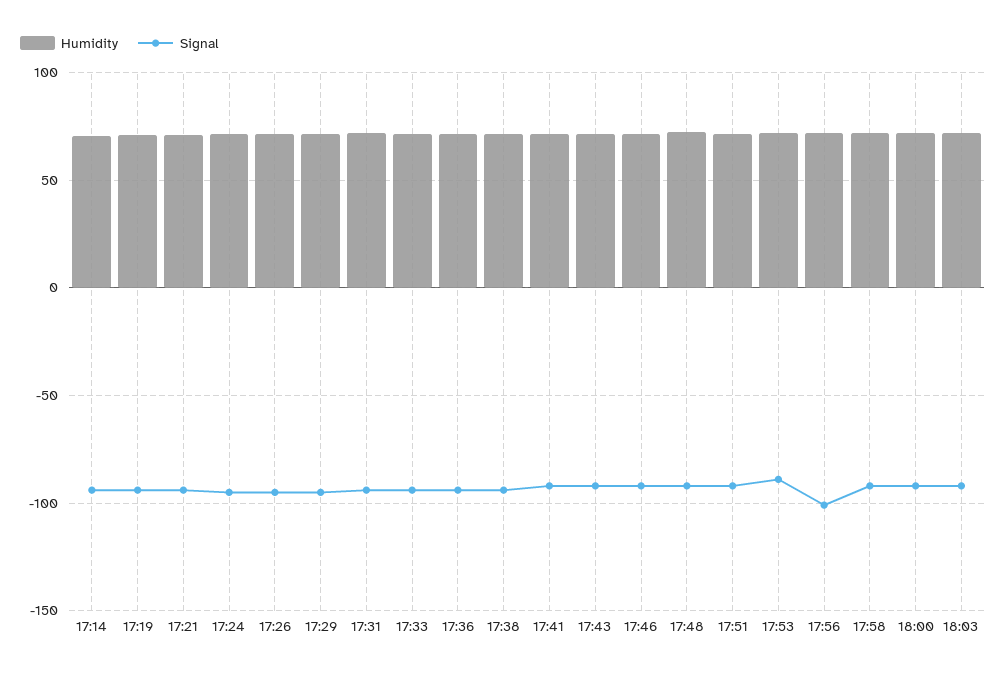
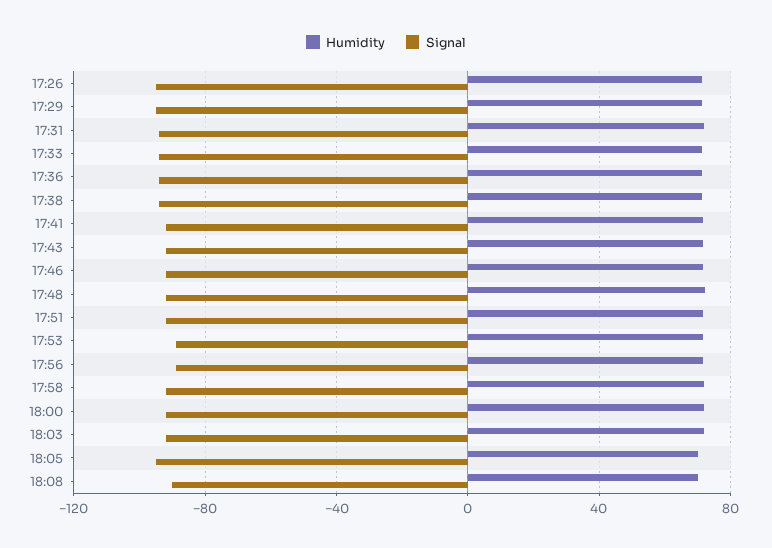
Humidity, 17:14: 70 -> none
Signal, 17:14: -95 -> none
Humidity, 17:19: 70 -> none
Signal, 17:19: -95 -> none
Humidity, 17:21: 70 -> none
Signal, 17:21: -95 -> none
Humidity, 17:24: 70 -> none
Signal, 17:24: -95 -> none
Signal, 17:56: -100 -> -90
Humidity, 18:05: none -> 70
Signal, 18:05: none -> -95
Humidity, 18:08: none -> 70
Signal, 18:08: none -> -90

